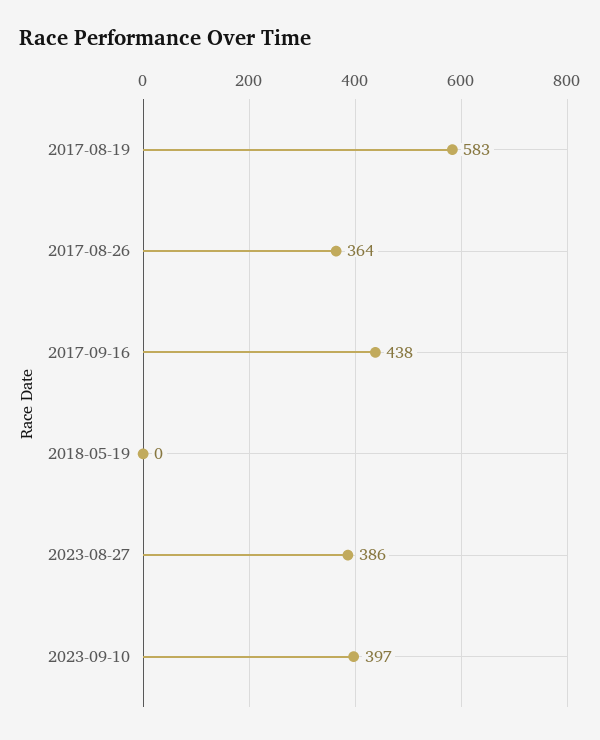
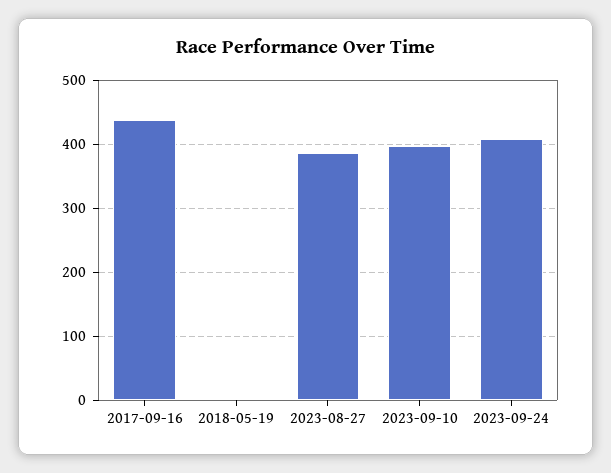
2017-08-19: 583 -> none
2017-08-26: 364 -> none
2023-09-24: none -> 410

